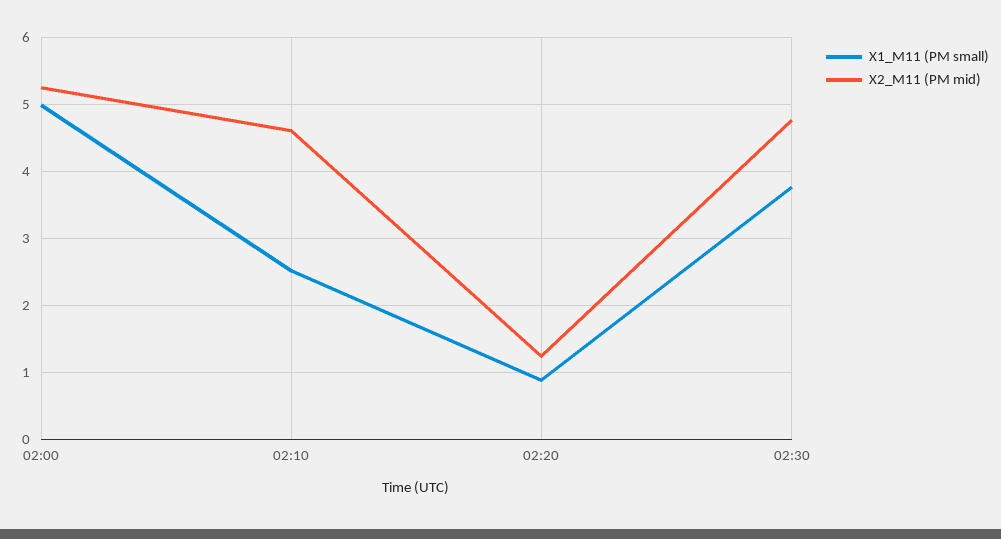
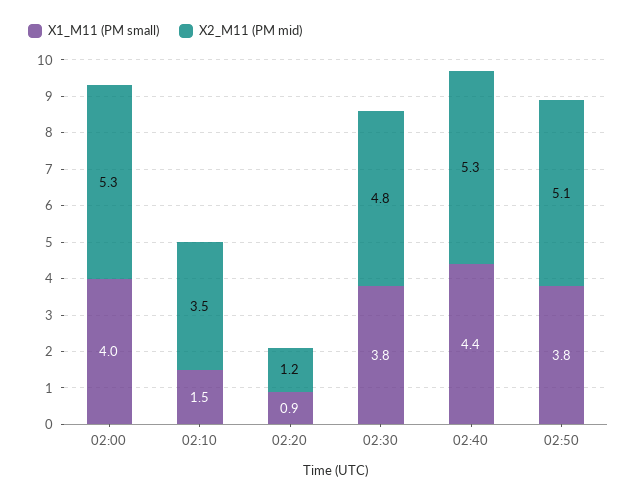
X1_M11 (PM small), 02:00: 5 -> 4
X1_M11 (PM small), 02:10: 2.5 -> 1.5
X2_M11 (PM mid), 02:10: 4.6 -> 3.5
X1_M11 (PM small), 02:40: none -> 4.4
X2_M11 (PM mid), 02:40: none -> 5.3
X1_M11 (PM small), 02:50: none -> 3.8
X2_M11 (PM mid), 02:50: none -> 5.1

